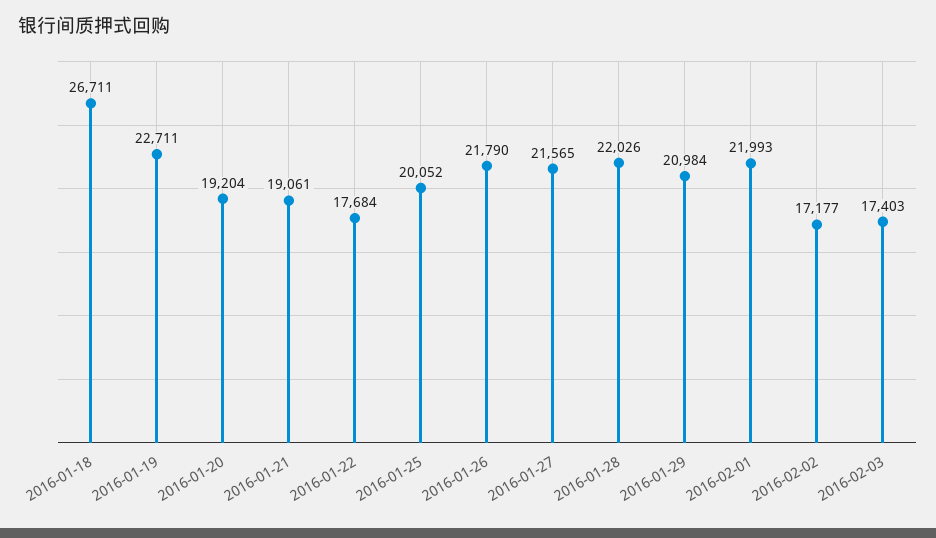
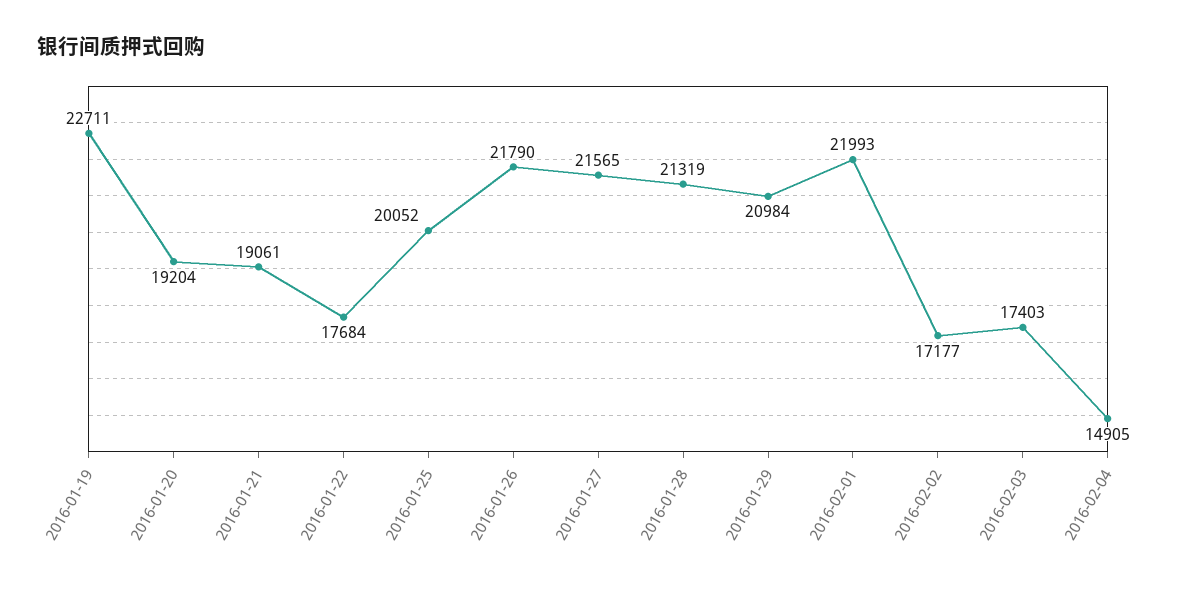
2016-01-18: 26711 -> none
2016-01-28: 22026 -> 21319
2016-02-04: none -> 14905

